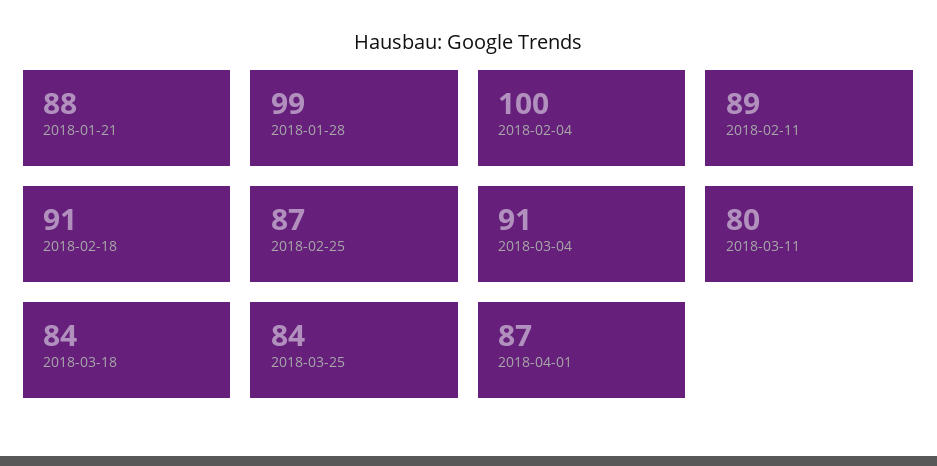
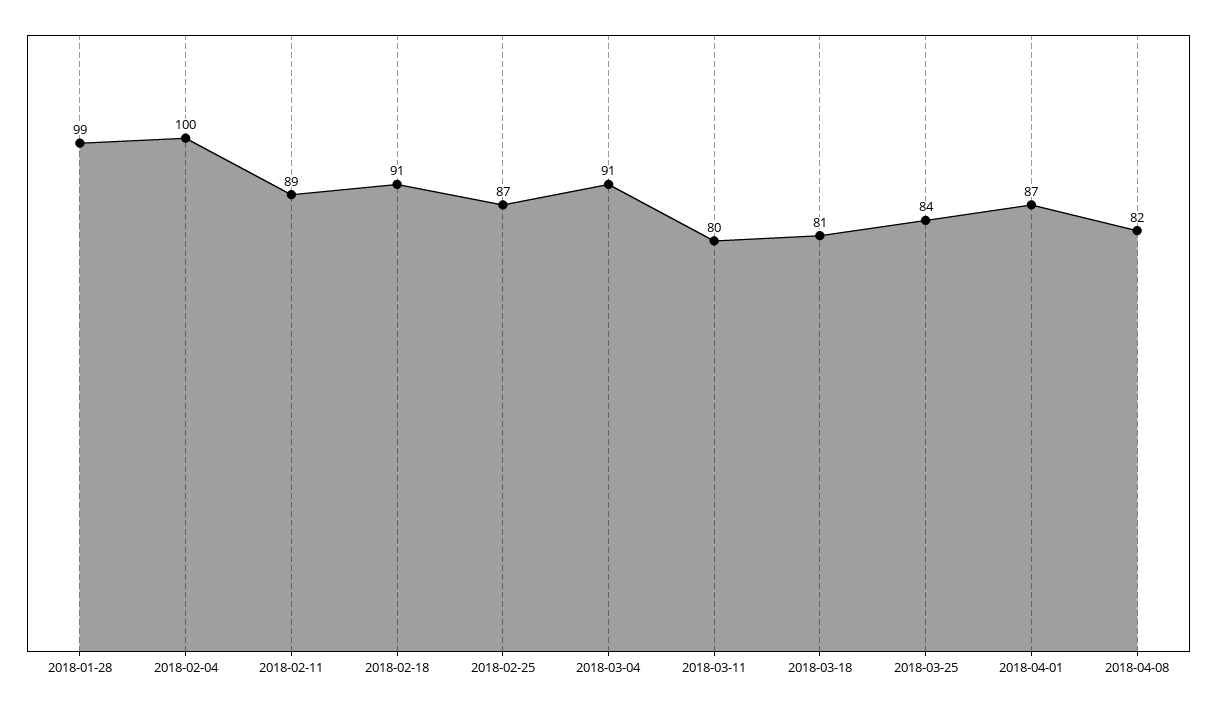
2018-01-21: 88 -> none
2018-03-18: 84 -> 81
2018-04-08: none -> 82

